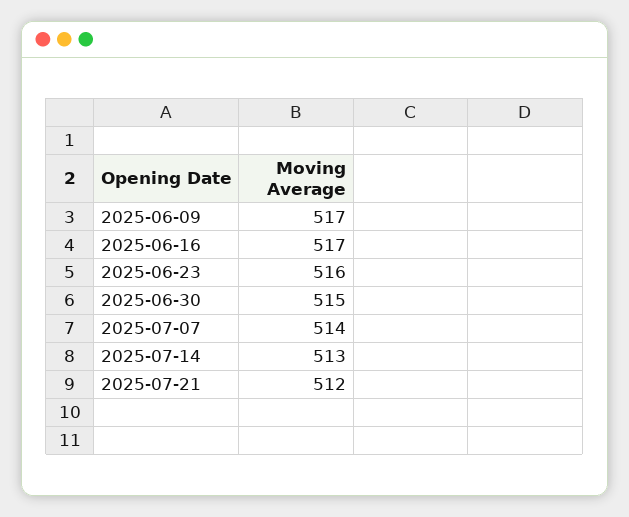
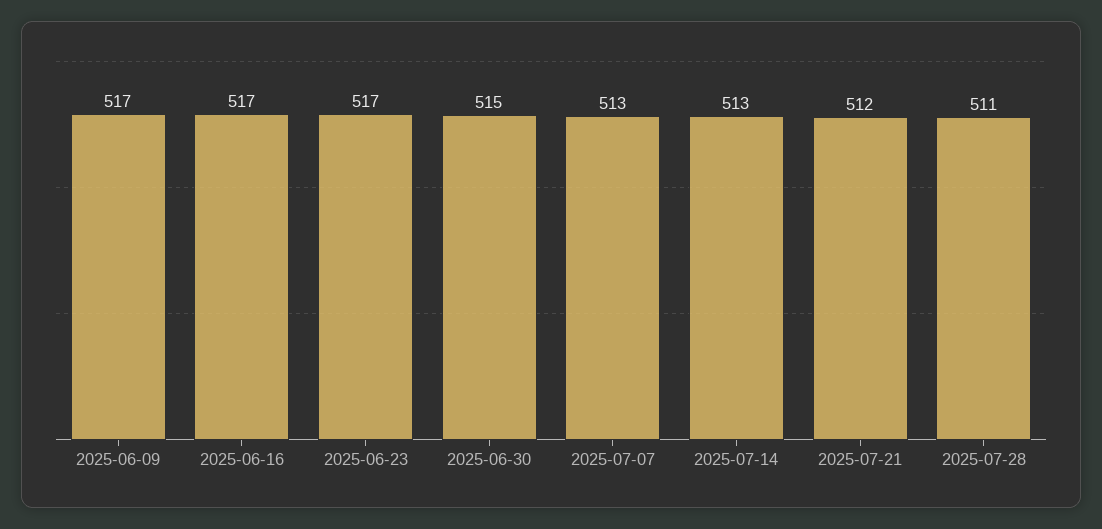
2025-06-23: 516 -> 517
2025-07-07: 514 -> 513
2025-07-28: none -> 511

